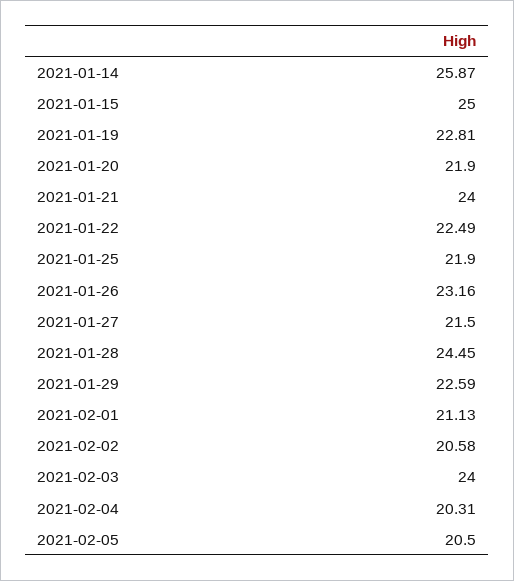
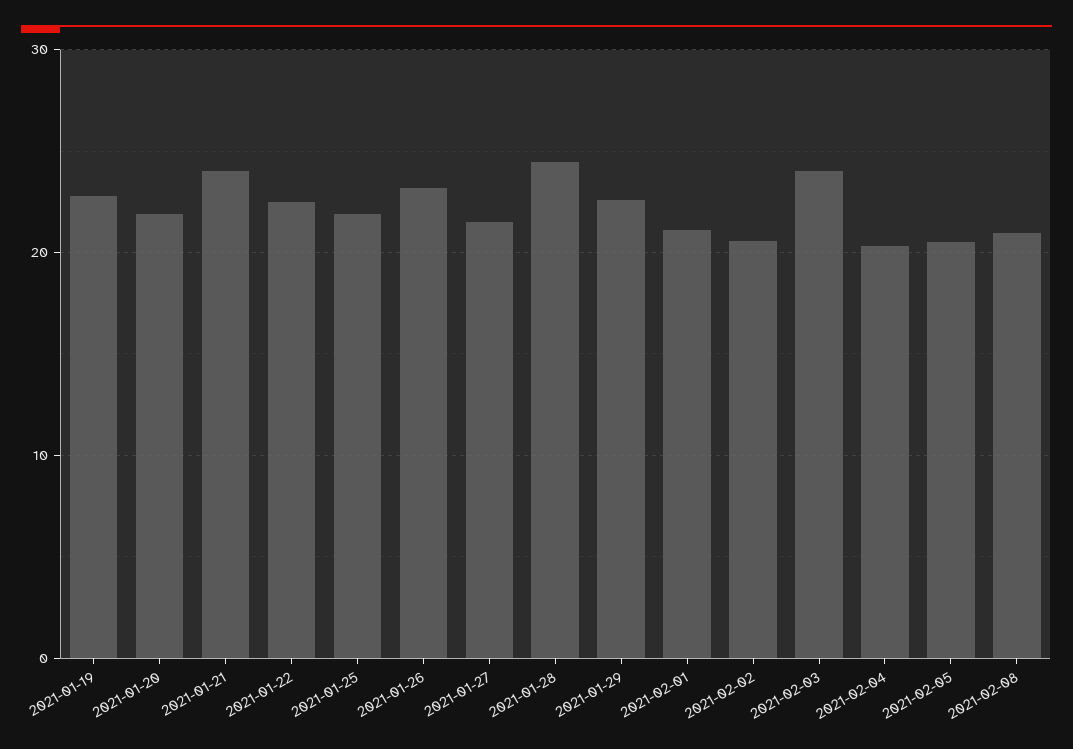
2021-01-14: 25.87 -> none
2021-01-15: 25 -> none
2021-02-08: none -> 21

